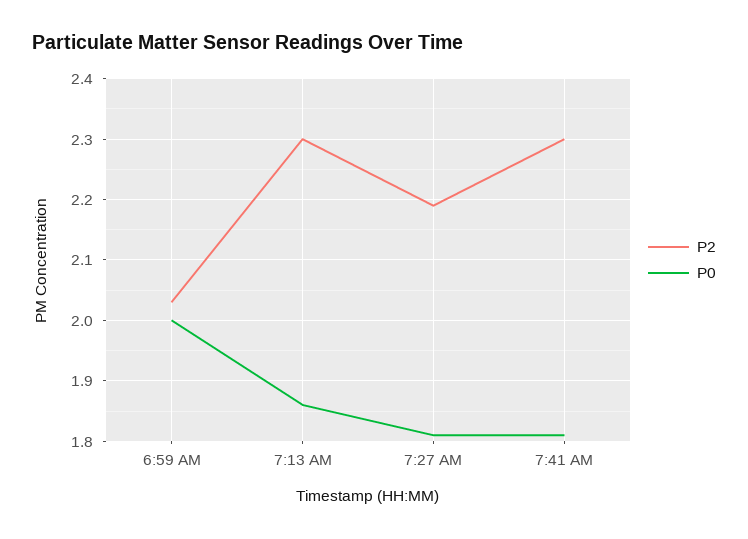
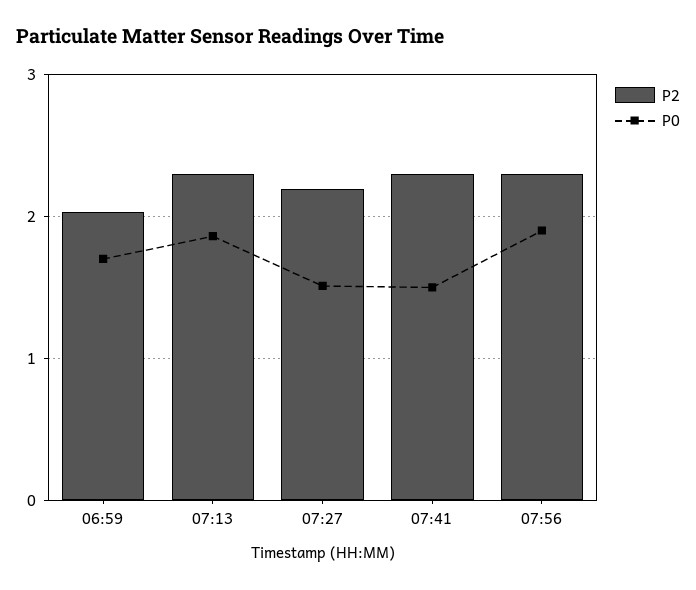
P0, 6:59 AM: 2 -> 1.7
P0, 7:27 AM: 1.81 -> 1.5
P0, 7:41 AM: 1.81 -> 1.5
P2, 07:56: none -> 2.3
P0, 07:56: none -> 1.9

